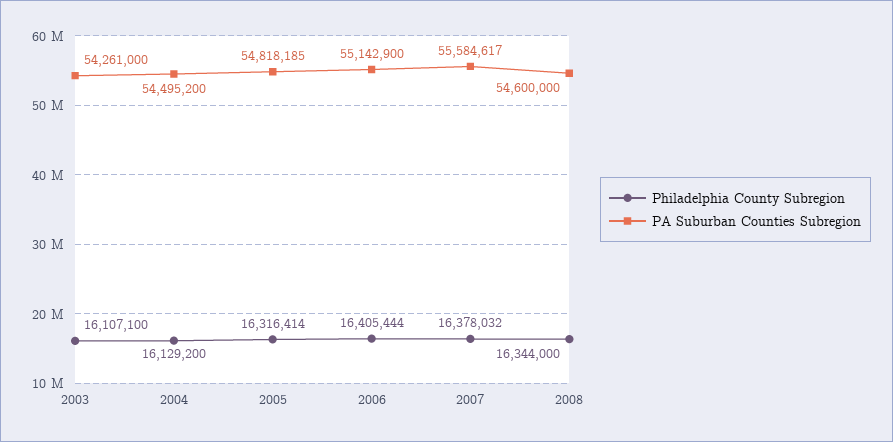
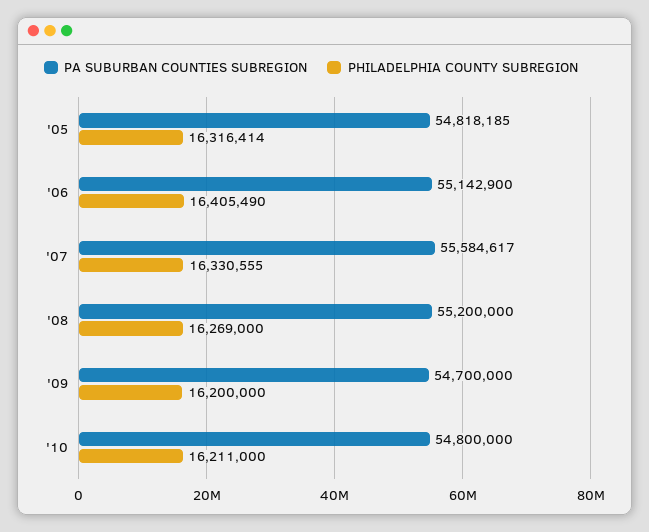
Philadelphia County Subregion, 2003: 16107100 -> none
PA Suburban Counties Subregion, 2003: 54261000 -> none
Philadelphia County Subregion, 2004: 16129200 -> none
PA Suburban Counties Subregion, 2004: 54495200 -> none
Philadelphia County Subregion, 2006: 16405444 -> 16405490
Philadelphia County Subregion, 2007: 16378032 -> 16330555
Philadelphia County Subregion, 2008: 16344000 -> 16269000
PA Suburban Counties Subregion, 2008: 54600000 -> 55200000
PA Suburban Counties Subregion, '09: none -> 54700000
Philadelphia County Subregion, '09: none -> 16200000
PA Suburban Counties Subregion, '10: none -> 54800000
Philadelphia County Subregion, '10: none -> 16211000

